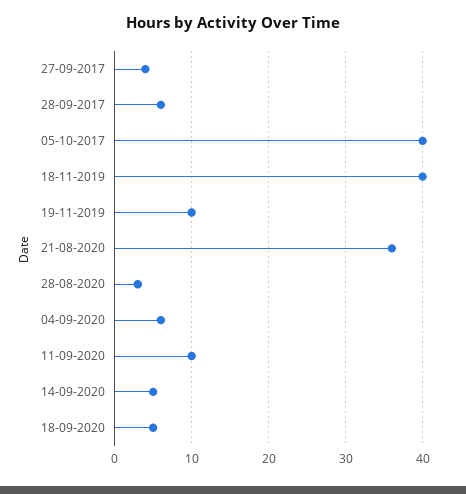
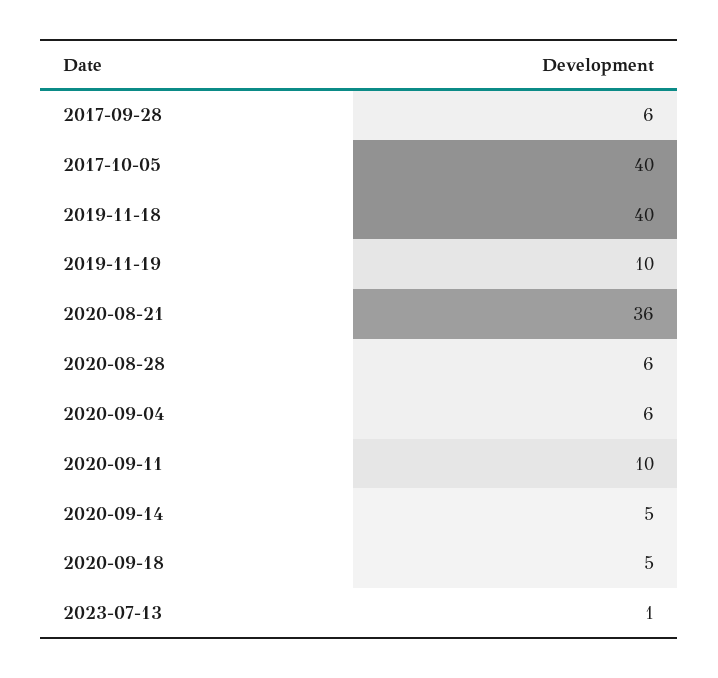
27-09-2017: 4 -> none
28-08-2020: 3 -> 6
2023-07-13: none -> 1

